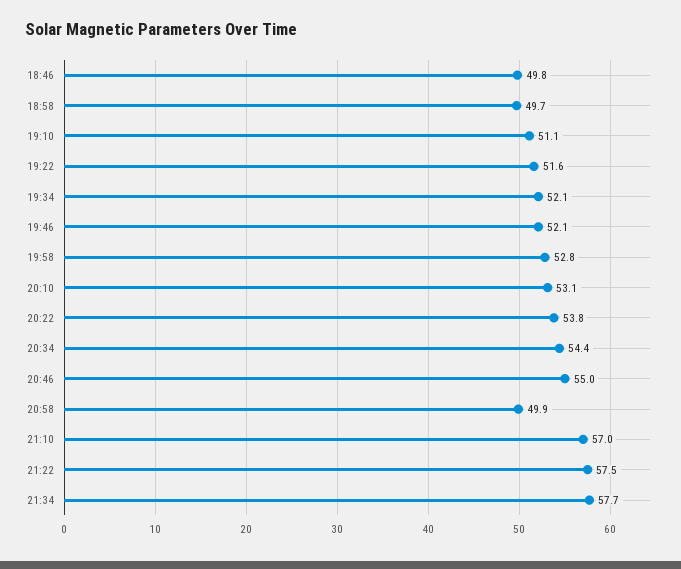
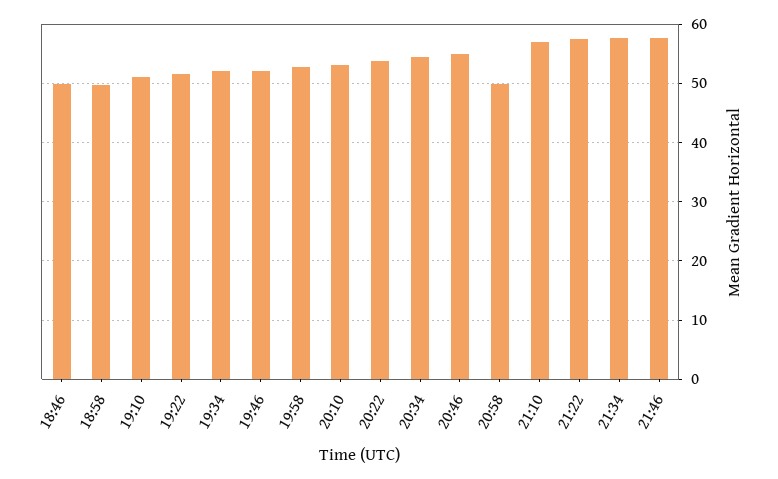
21:46: none -> 58

